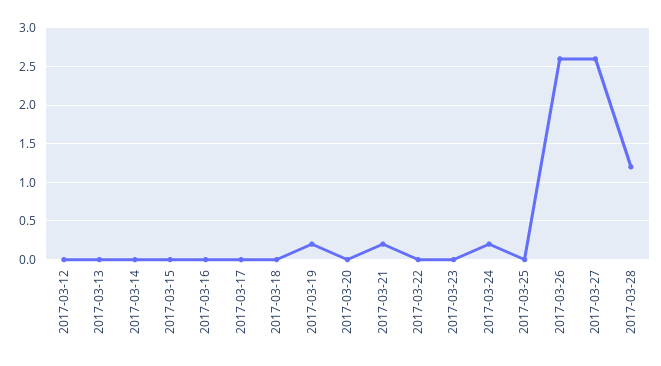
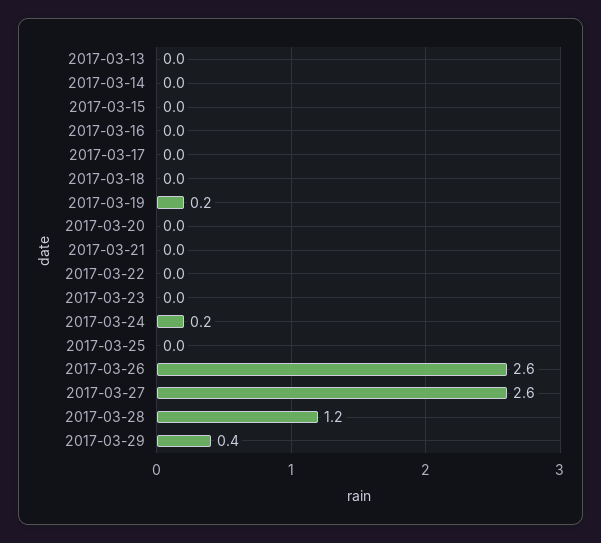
2017-03-12: 0 -> none
2017-03-21: 0.2 -> 0
2017-03-29: none -> 0.4

